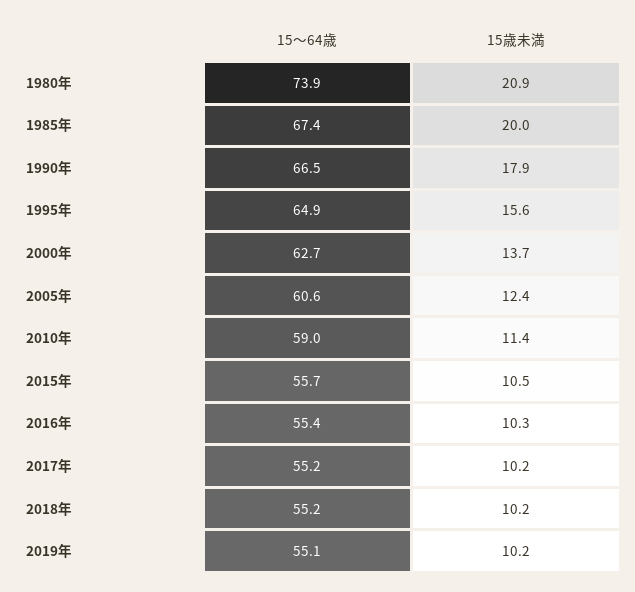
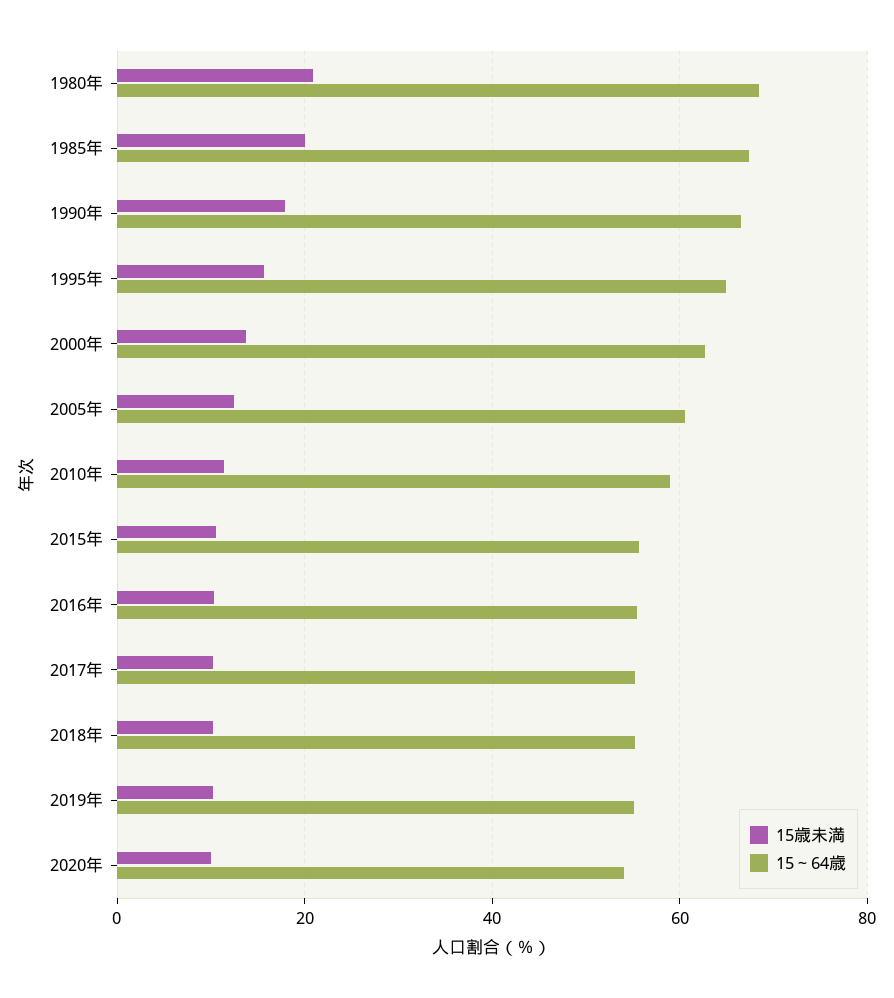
15～64歳, 1980年: 73.9 -> 68
15歳未満, 2020年: none -> 10
15～64歳, 2020年: none -> 54

